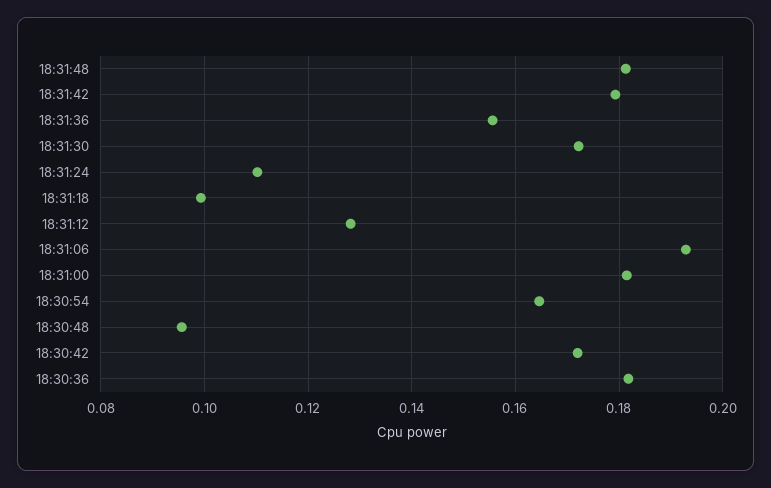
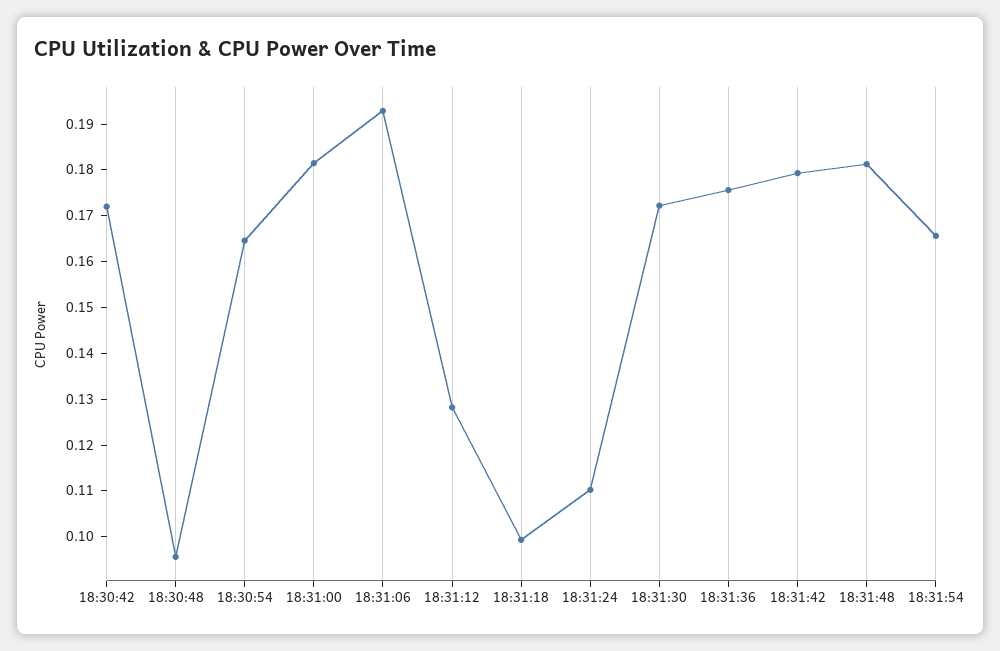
18:31:36: 0.156 -> 0.176
18:30:36: 0.182 -> none
18:31:54: none -> 0.166

